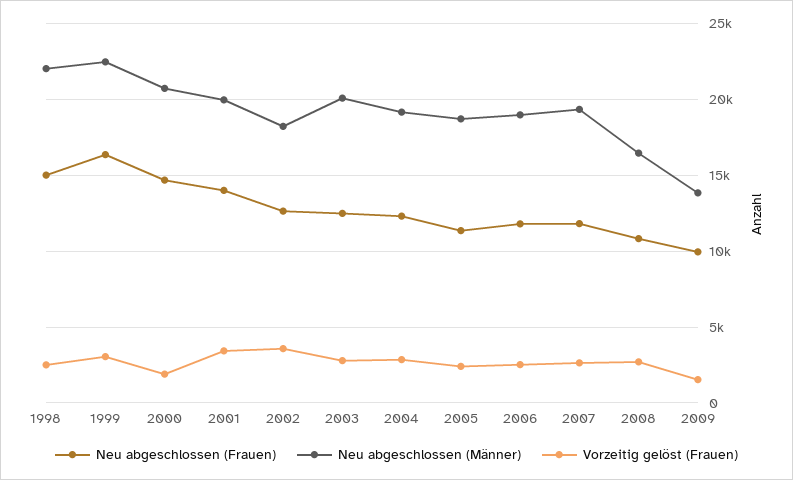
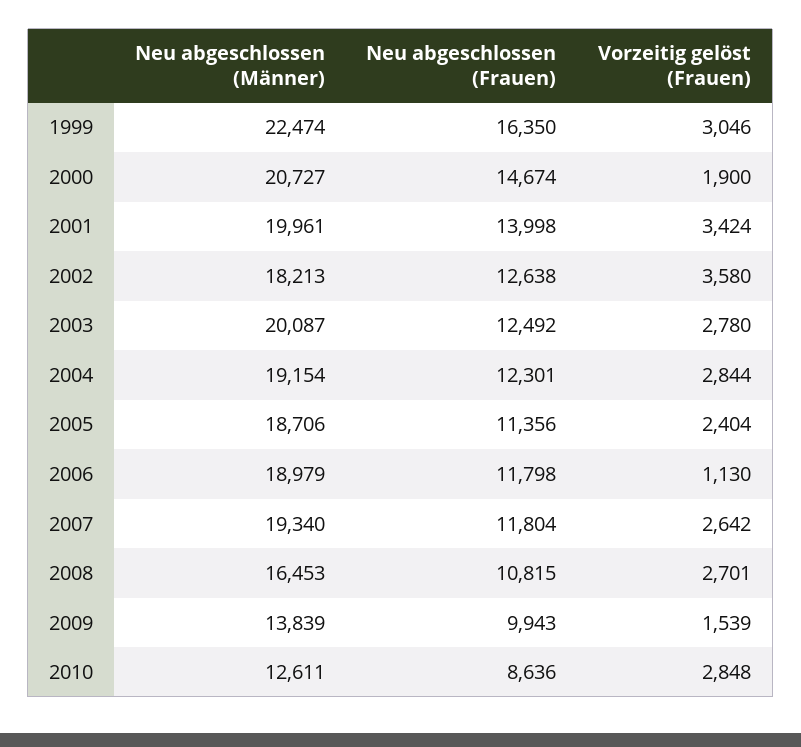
Neu abgeschlossen (Frauen), 1998: 15000 -> none
Neu abgeschlossen (Männer), 1998: 22000 -> none
Vorzeitig gelöst (Frauen), 1998: 2500 -> none
Vorzeitig gelöst (Frauen), 2006: 2500 -> 1130
Neu abgeschlossen (Männer), 2010: none -> 12611
Neu abgeschlossen (Frauen), 2010: none -> 8636
Vorzeitig gelöst (Frauen), 2010: none -> 2848

